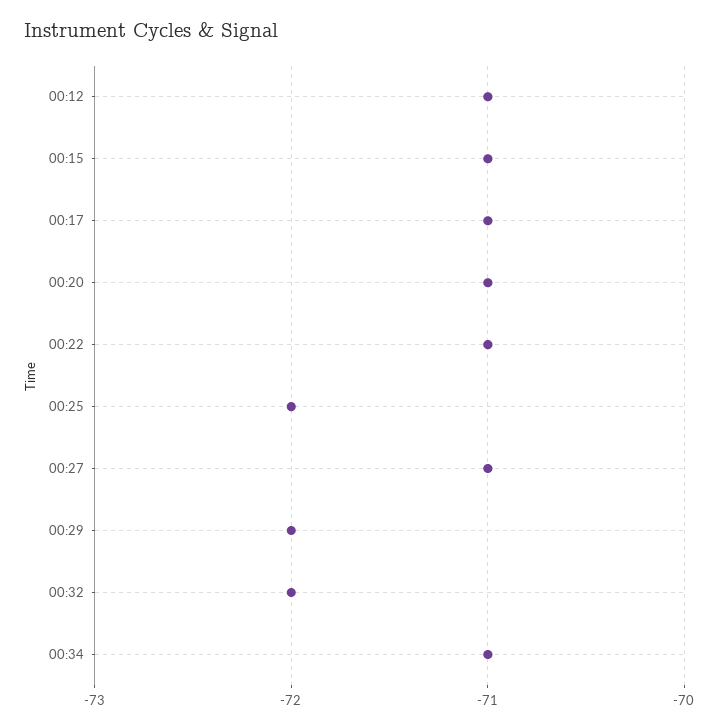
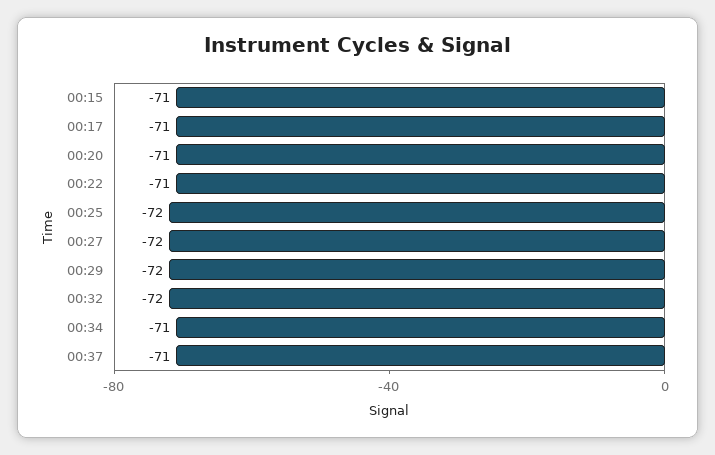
00:12: -71 -> none
00:27: -71 -> -72
00:37: none -> -71

